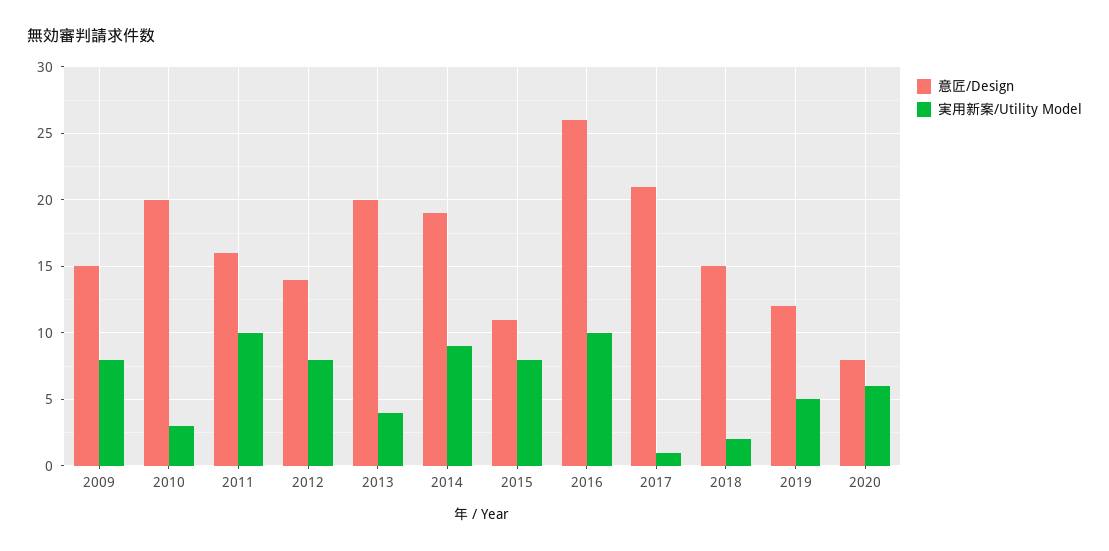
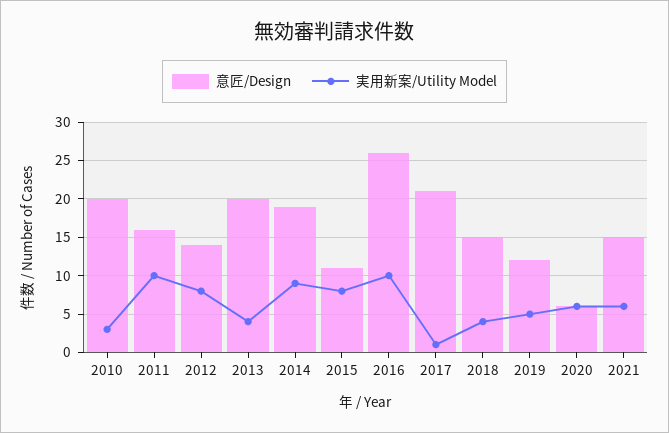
意匠/Design, 2009: 15 -> none
実用新案/Utility Model, 2009: 8 -> none
実用新案/Utility Model, 2018: 2 -> 4
意匠/Design, 2020: 8 -> 6
意匠/Design, 2021: none -> 15
実用新案/Utility Model, 2021: none -> 6

